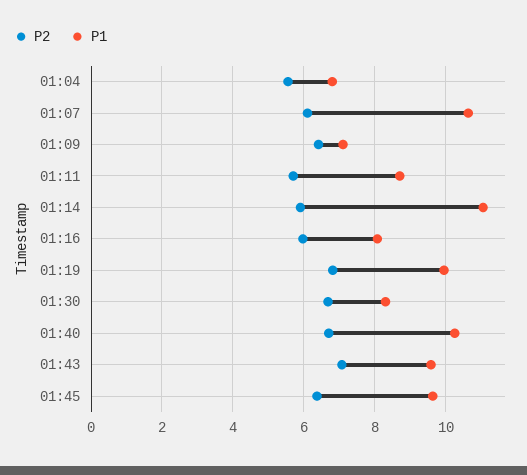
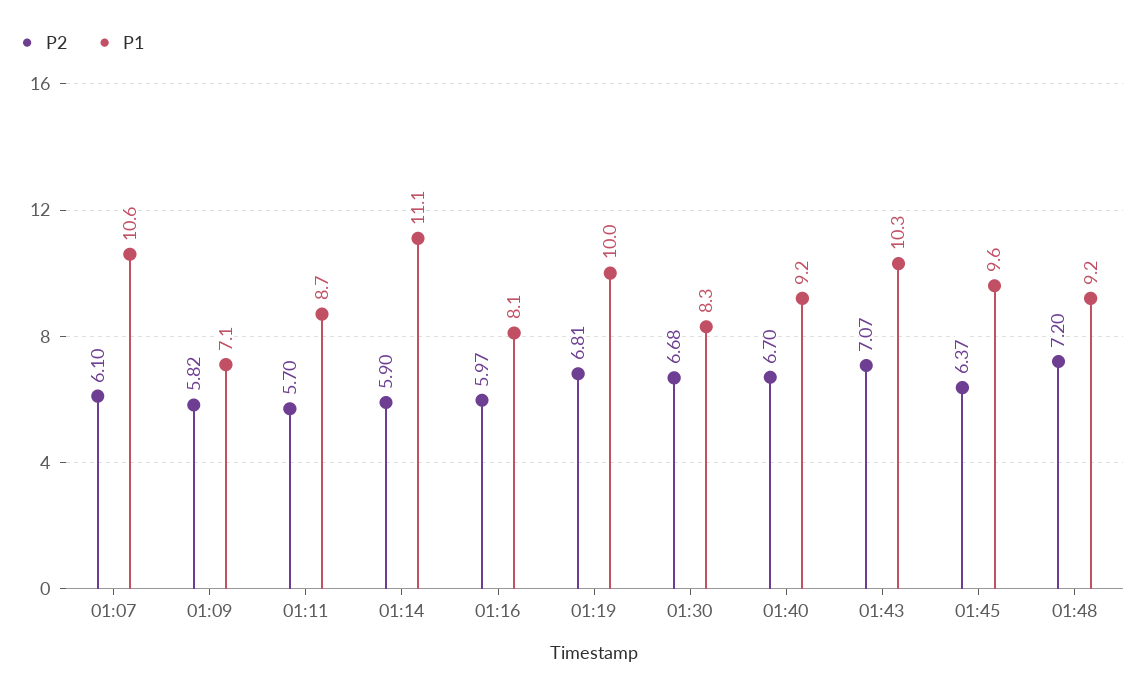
P2, 01:04: 5.6 -> none
P1, 01:04: 6.8 -> none
P2, 01:09: 6.4 -> 5.82
P1, 01:40: 10.2 -> 9.2
P1, 01:43: 9.6 -> 10.3
P2, 01:48: none -> 7.2
P1, 01:48: none -> 9.2

